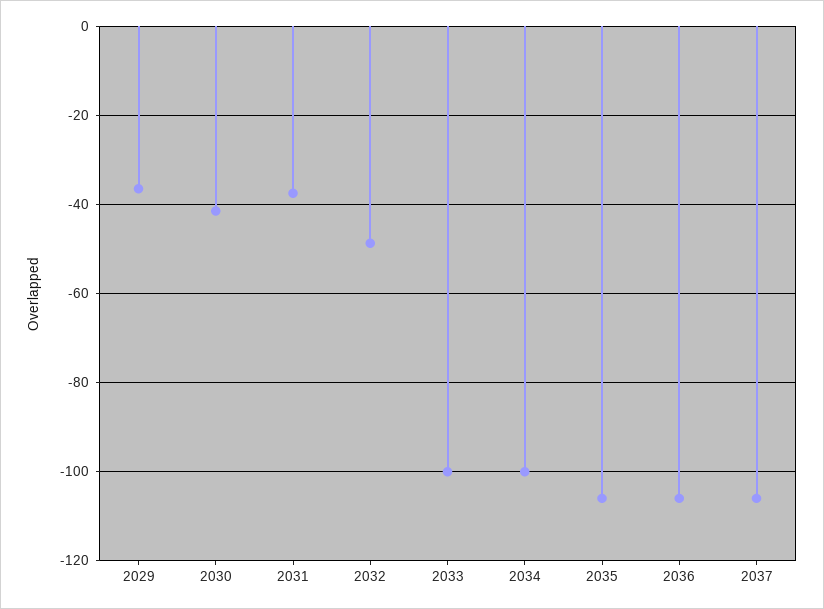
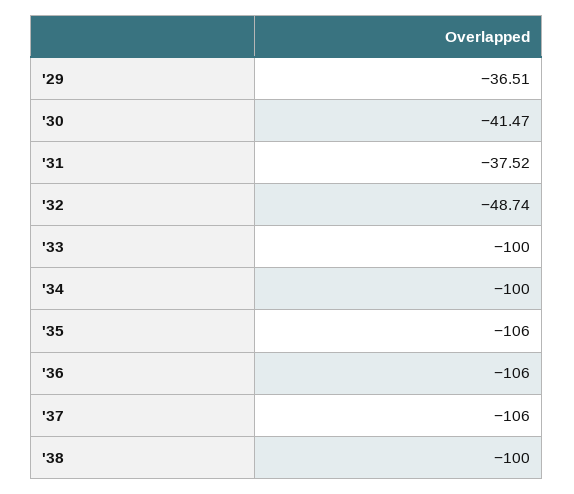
'38: none -> -100

